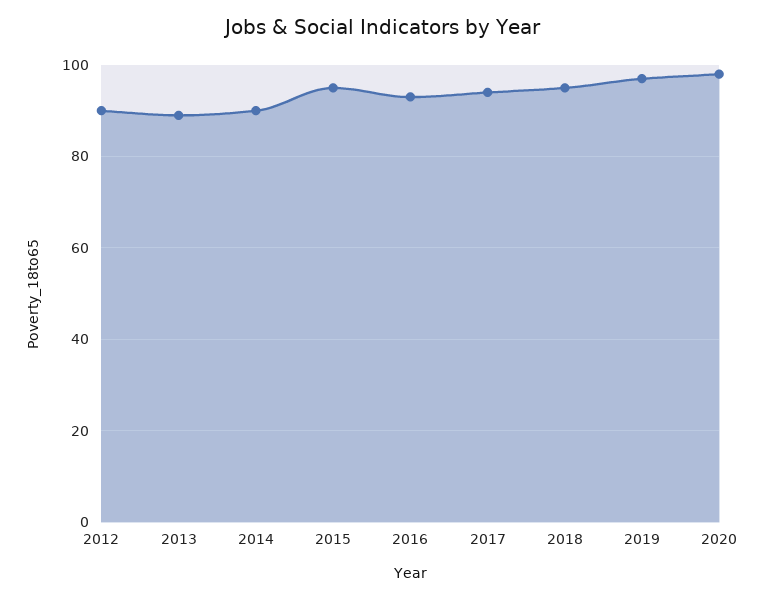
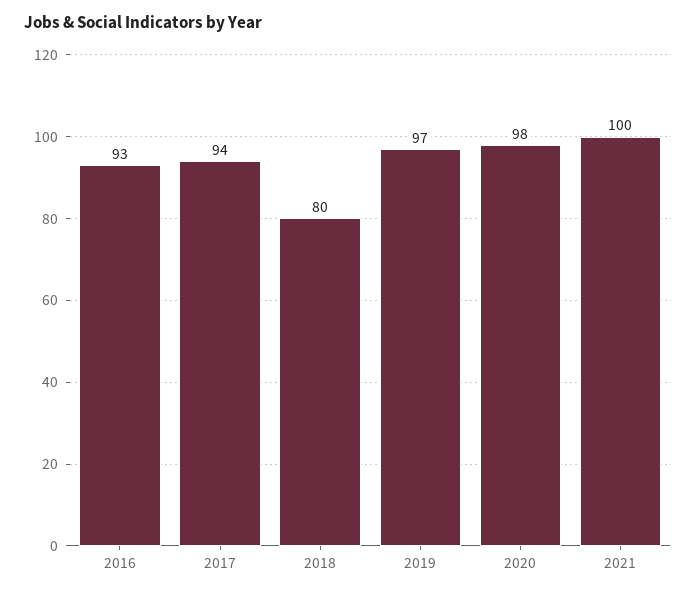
2012: 90 -> none
2013: 90 -> none
2014: 90 -> none
2015: 95 -> none
2018: 95 -> 80
2021: none -> 100

